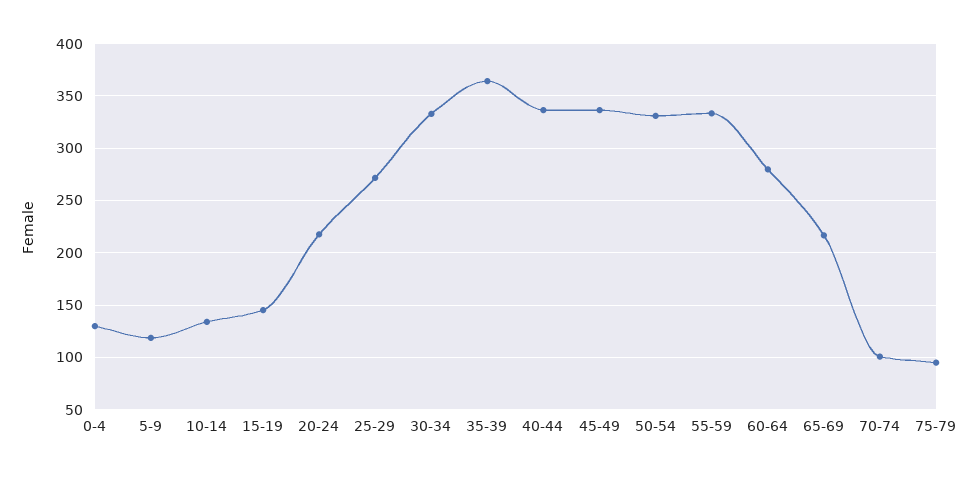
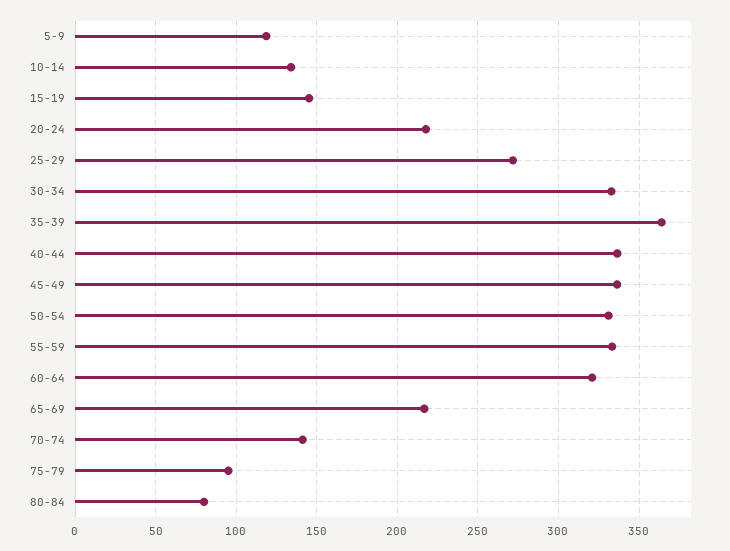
0-4: 130 -> none
60-64: 280 -> 320
70-74: 100 -> 140
80-84: none -> 80

